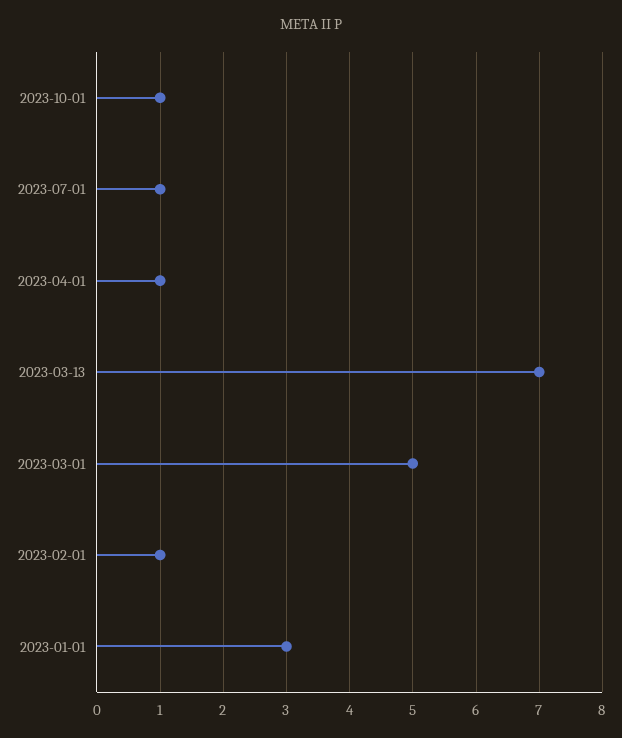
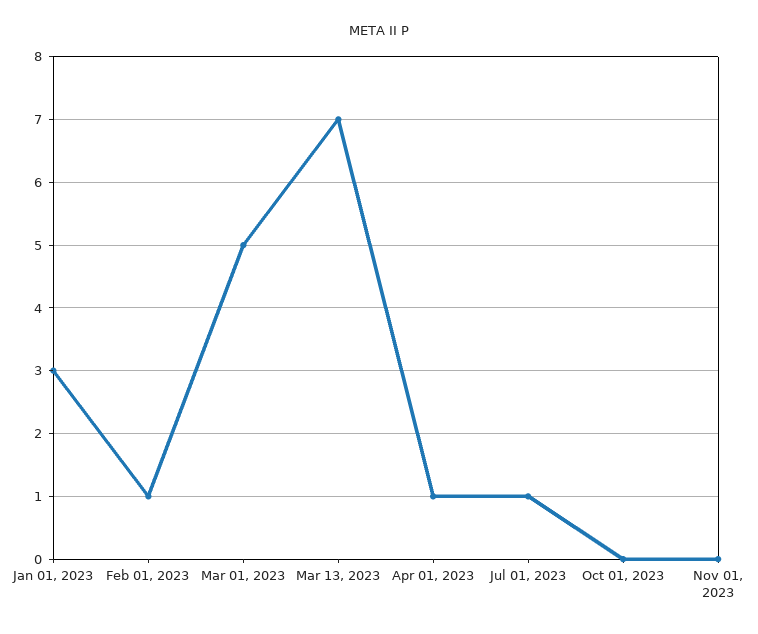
2023-10-01: 1 -> 0
Nov 01, 2023: none -> 0

